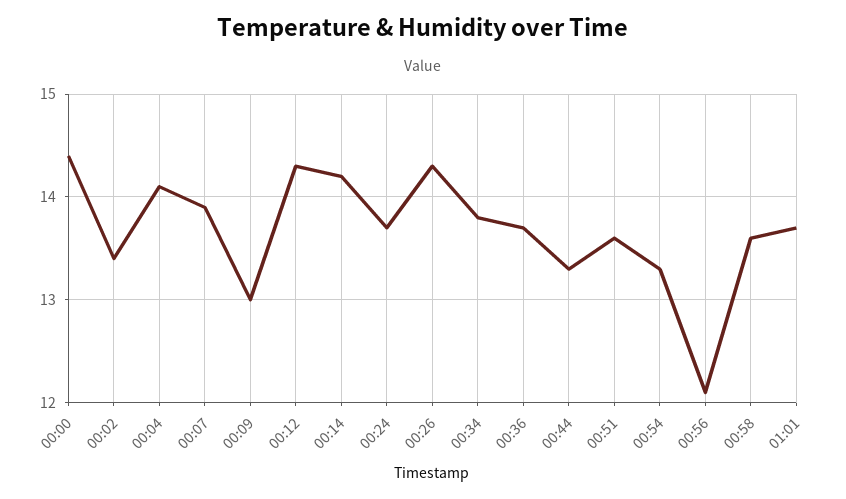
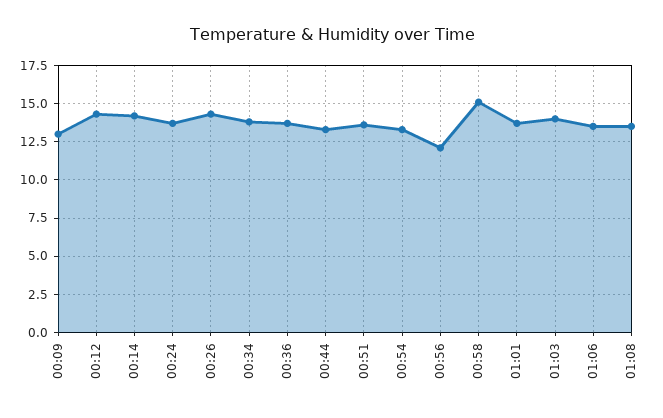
00:00: 14.4 -> none
00:02: 13.4 -> none
00:04: 14.1 -> none
00:07: 13.9 -> none
00:58: 13.6 -> 15
01:03: none -> 14
01:06: none -> 13.5
01:08: none -> 13.5

